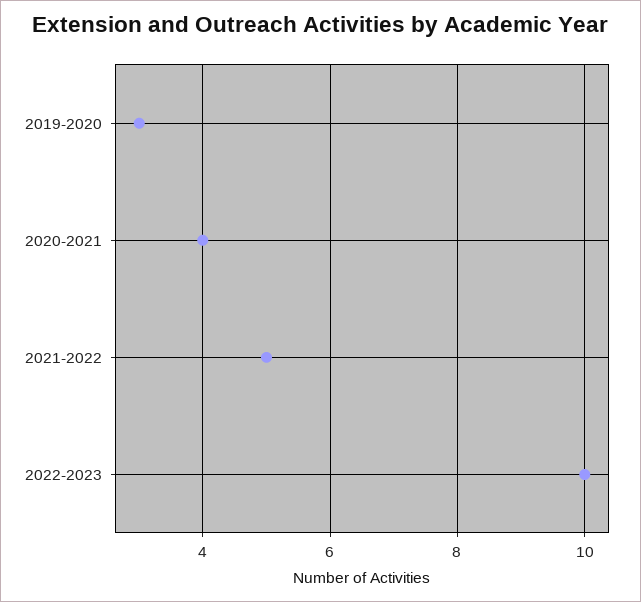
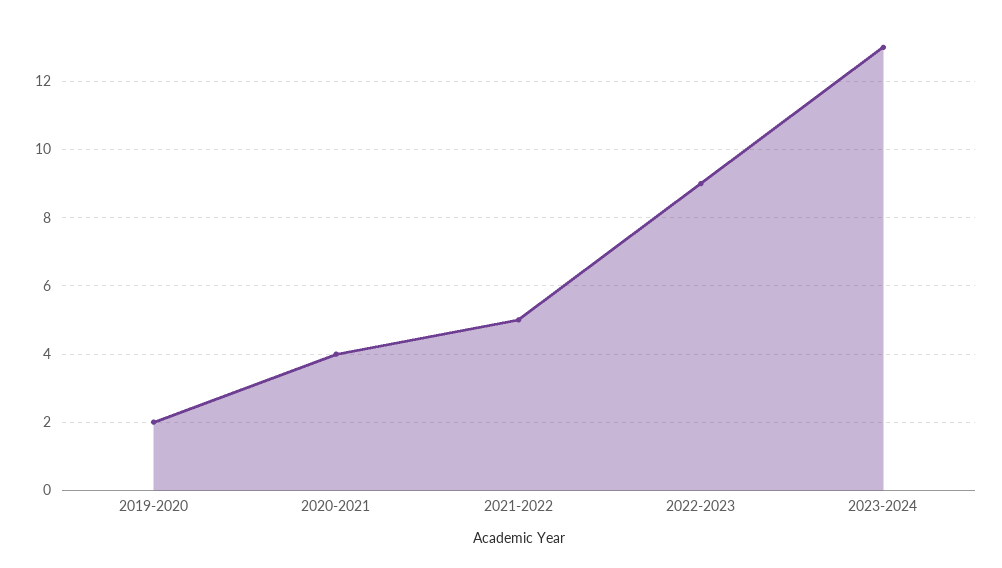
2019-2020: 3 -> 2
2022-2023: 10 -> 9
2023-2024: none -> 13

